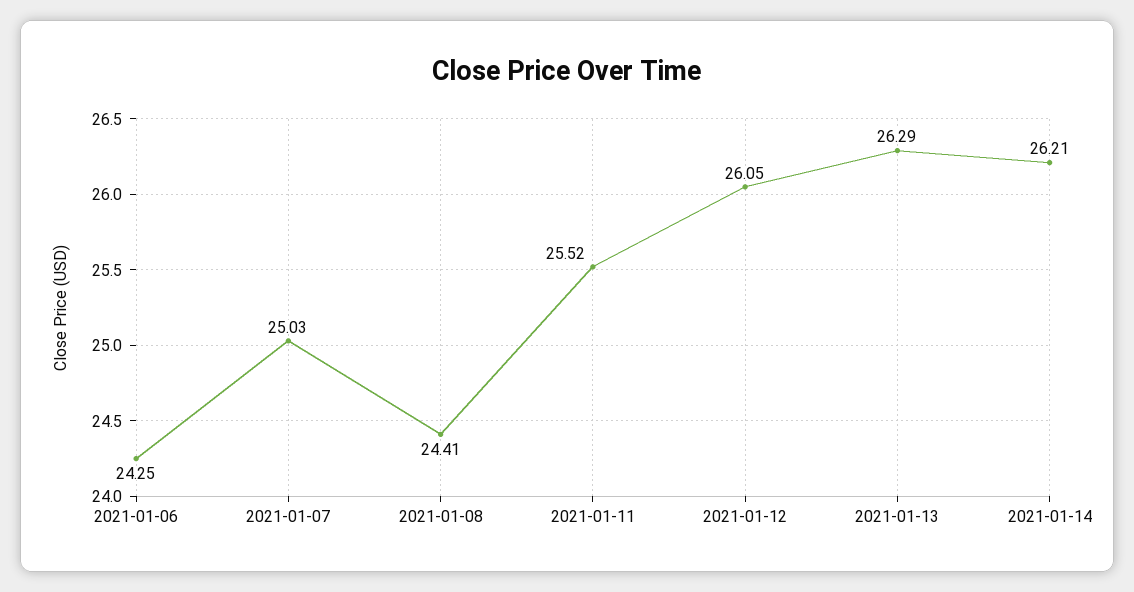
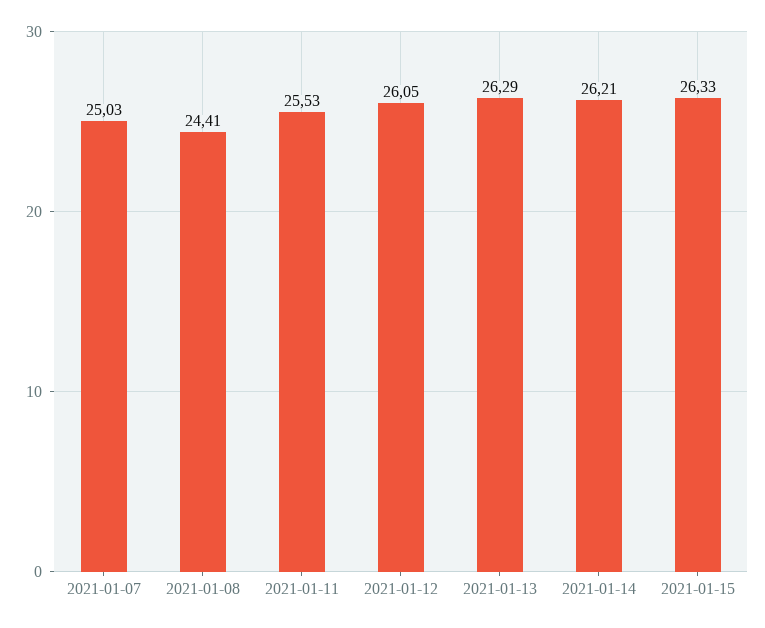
2021-01-06: 24.25 -> none
2021-01-11: 25.52 -> 25.53
2021-01-15: none -> 26.33

